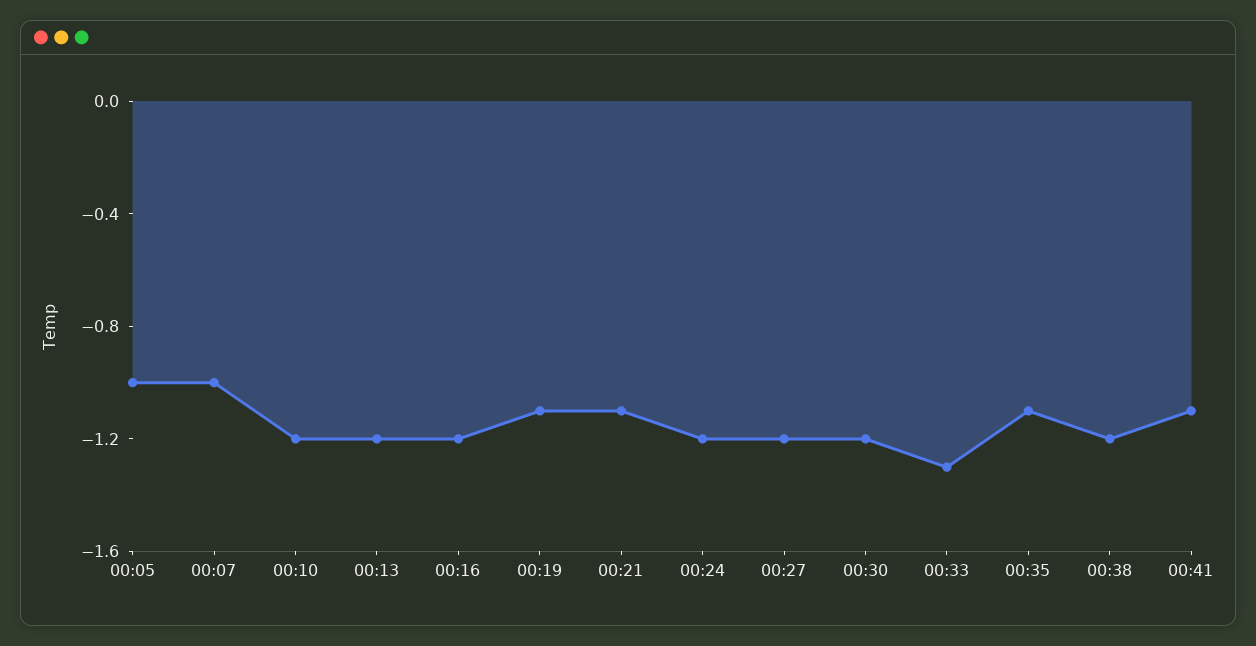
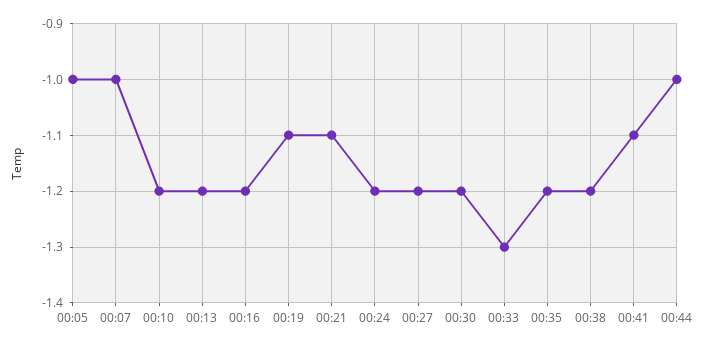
00:35: -1.1 -> -1.2
00:44: none -> -1

